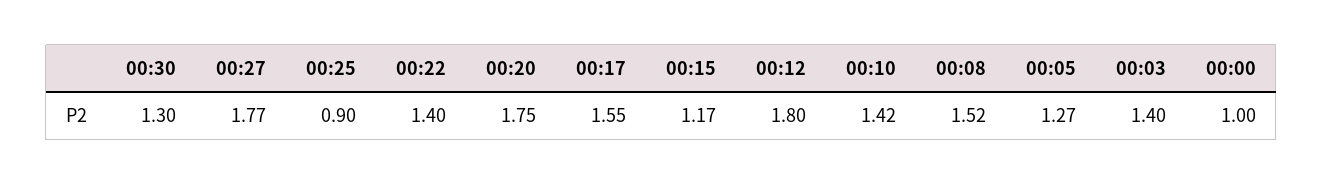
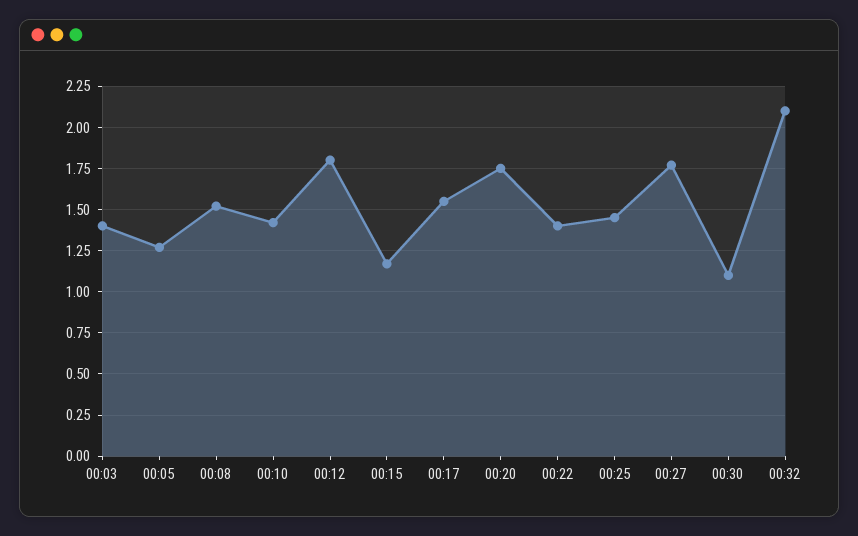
00:30: 1.3 -> 1.1
00:25: 0.9 -> 1.45
00:00: 1 -> none
00:32: none -> 2.1

